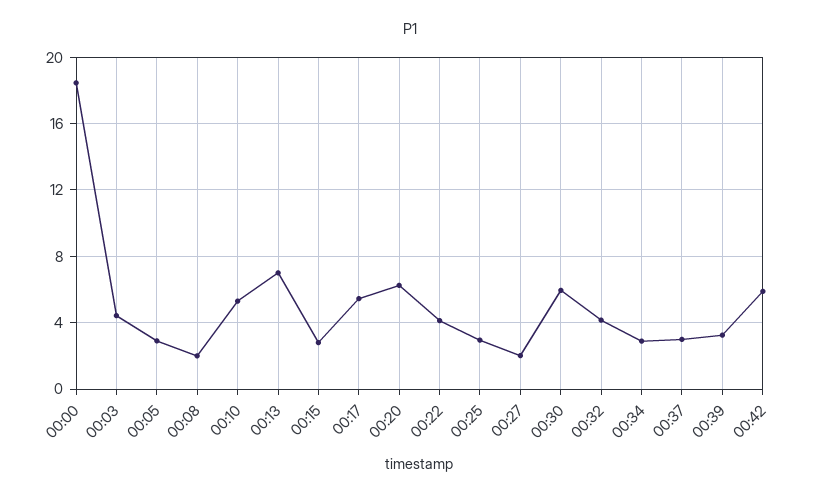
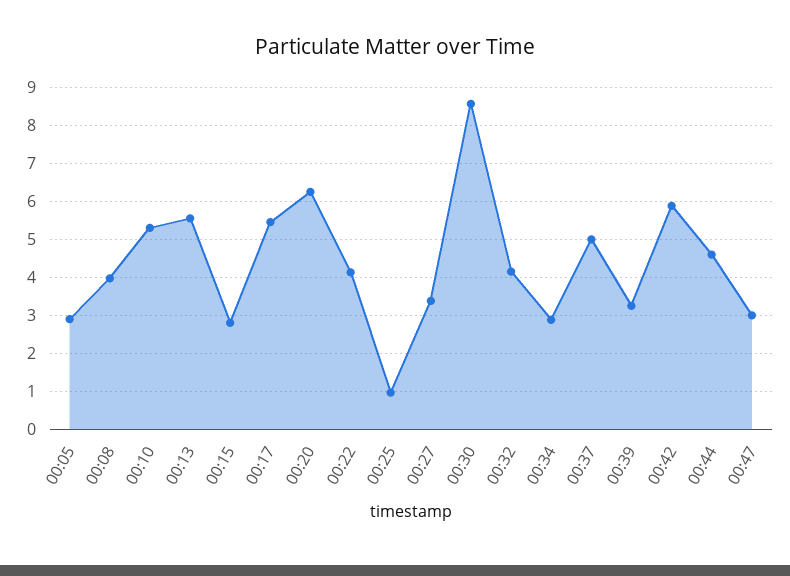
00:00: 18.5 -> none
00:03: 4.5 -> none
00:08: 2 -> 4
00:13: 7 -> 5.6
00:25: 3 -> 1
00:27: 2 -> 3.4
00:30: 6 -> 8.6
00:37: 3 -> 5
00:44: none -> 4.6
00:47: none -> 3

